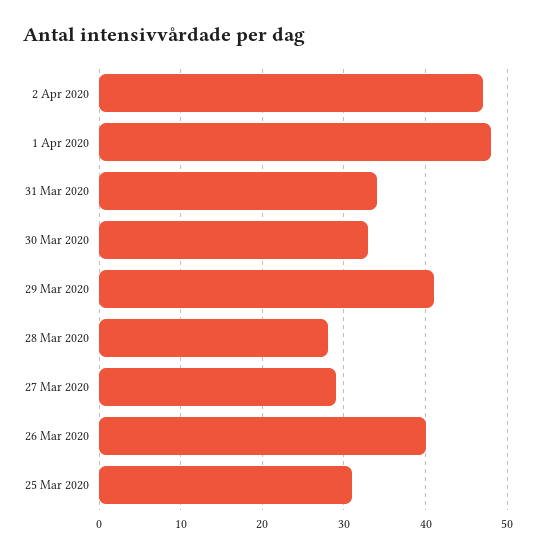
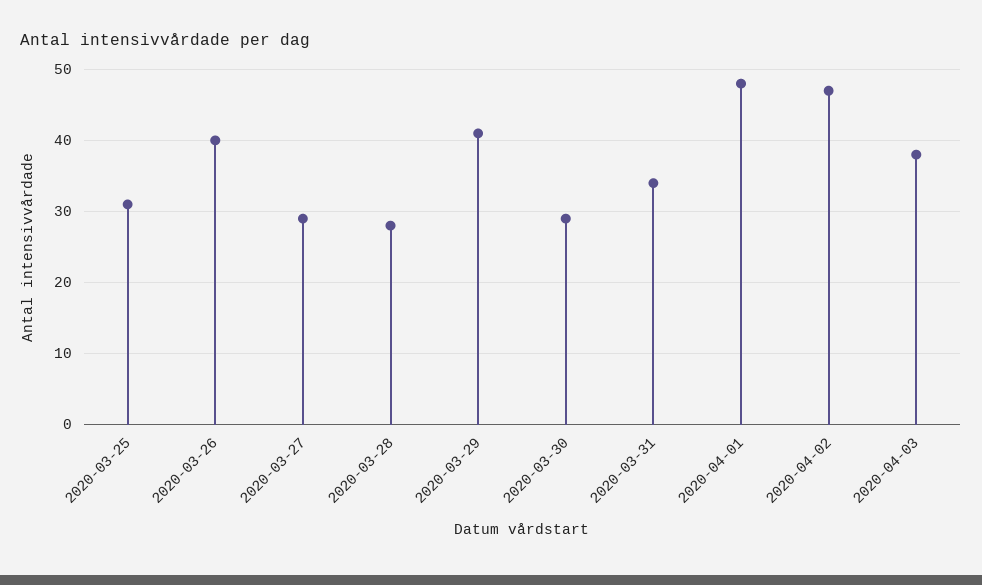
30 Mar 2020: 33 -> 29
2020-04-03: none -> 38

